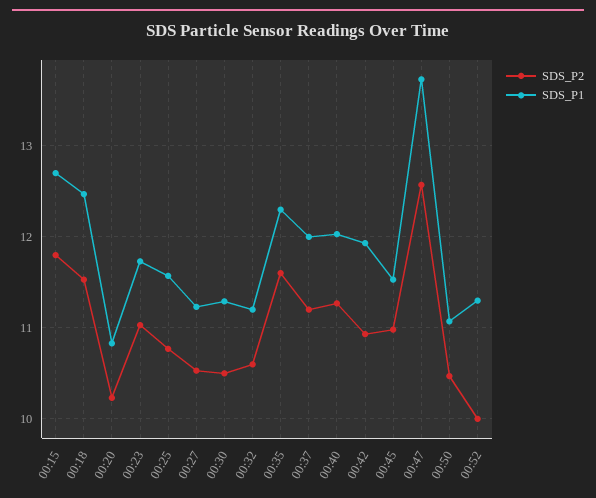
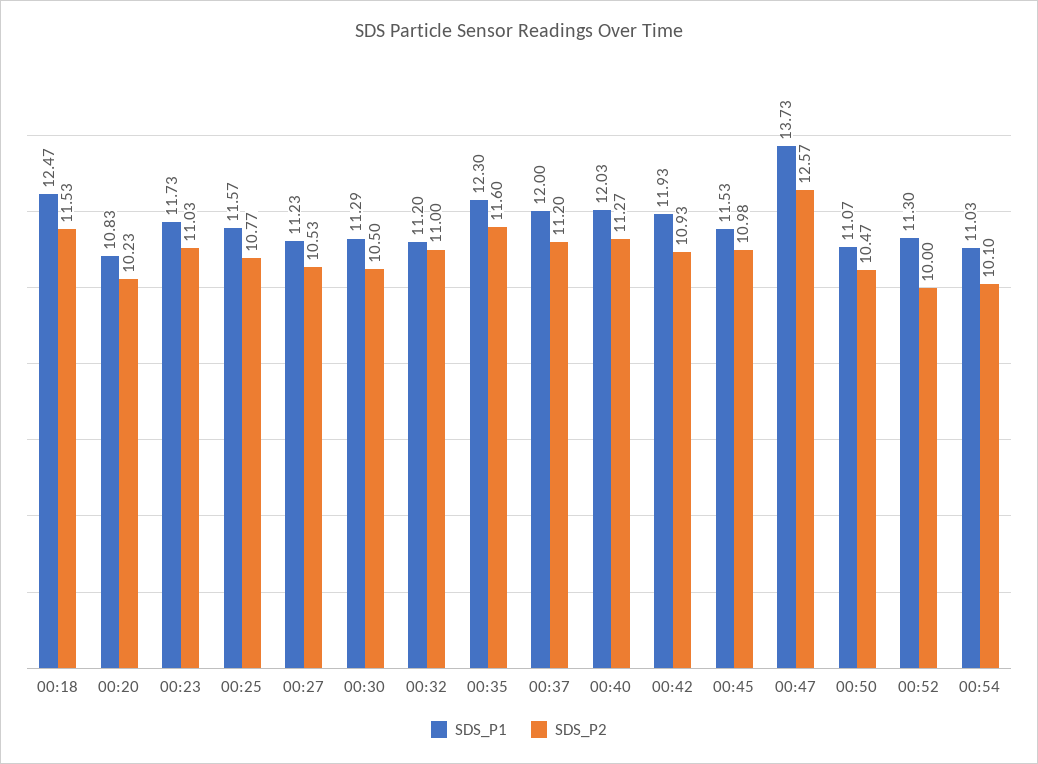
SDS_P2, 00:15: 11.8 -> none
SDS_P1, 00:15: 12.7 -> none
SDS_P2, 00:32: 10.6 -> 11
SDS_P1, 00:54: none -> 11.03
SDS_P2, 00:54: none -> 10.1

